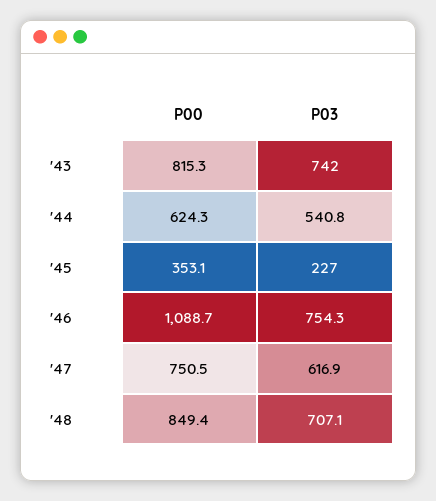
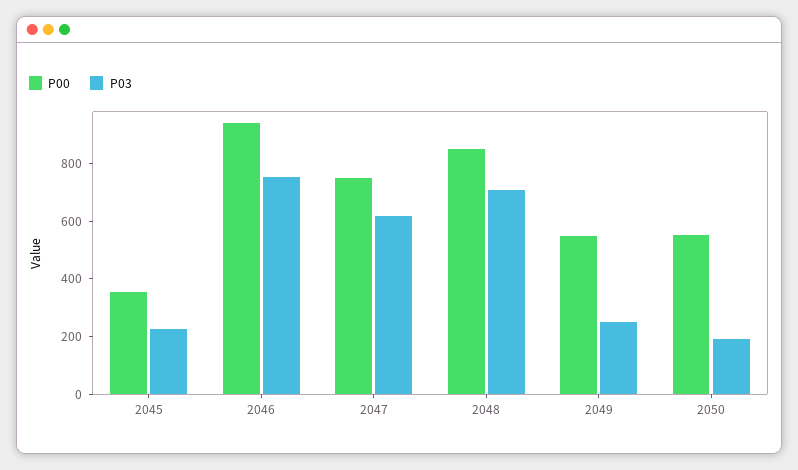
P00, '43: 815.3 -> none
P03, '43: 742 -> none
P00, '44: 624.3 -> none
P03, '44: 540.8 -> none
P00, '46: 1088.7 -> 950
P00, 2049: none -> 550
P03, 2049: none -> 250
P00, 2050: none -> 550
P03, 2050: none -> 200

